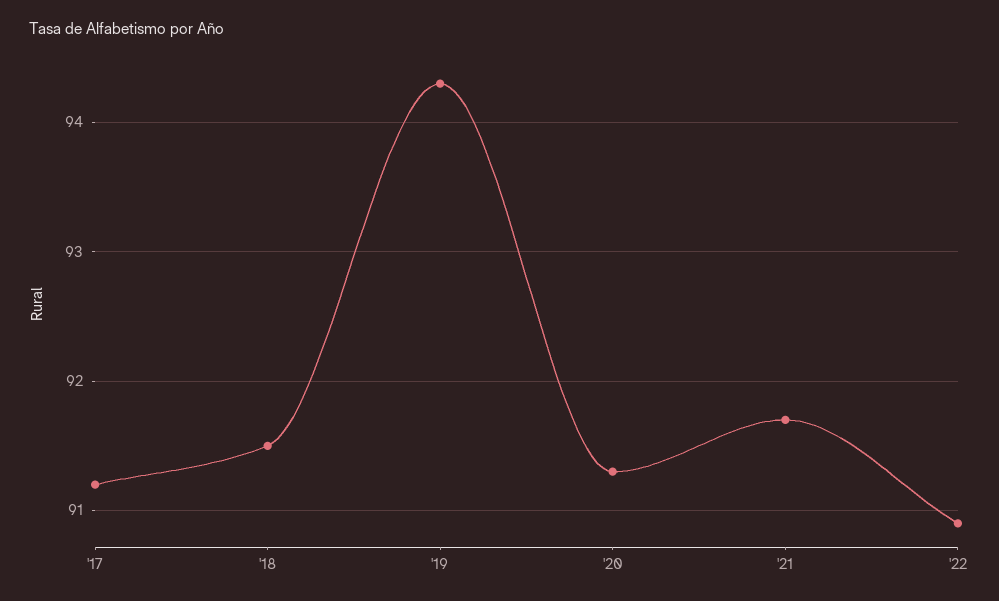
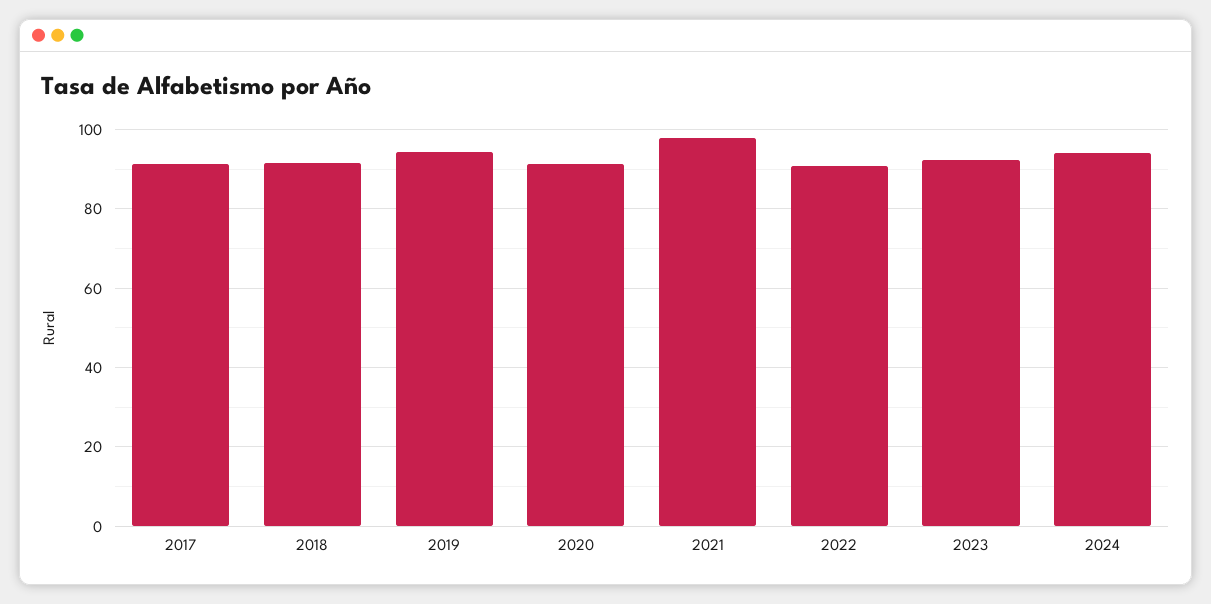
'21: 91.7 -> 98
2023: none -> 92
2024: none -> 94

